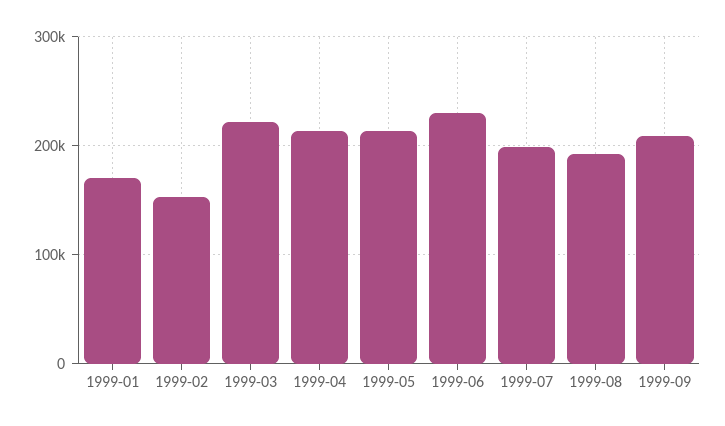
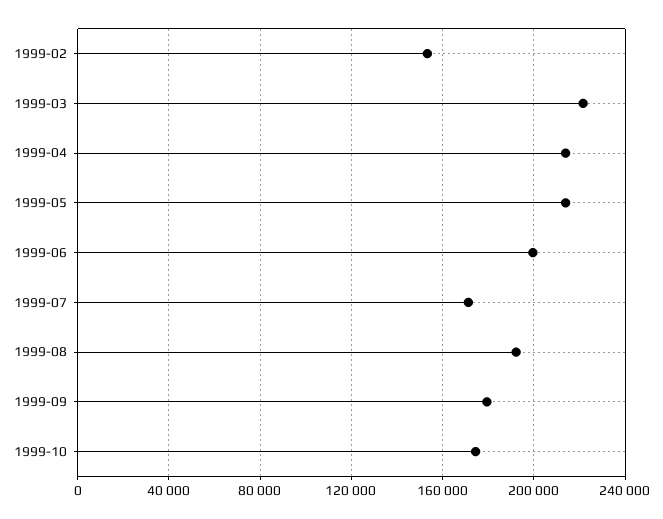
1999-01: 170000 -> none
1999-06: 230000 -> 200000
1999-07: 200000 -> 170000
1999-09: 210000 -> 180000
1999-10: none -> 175000

